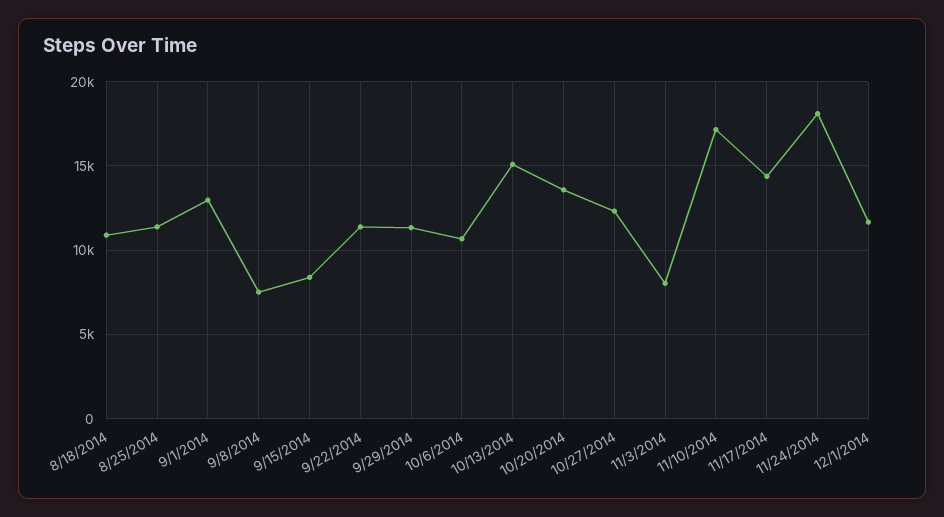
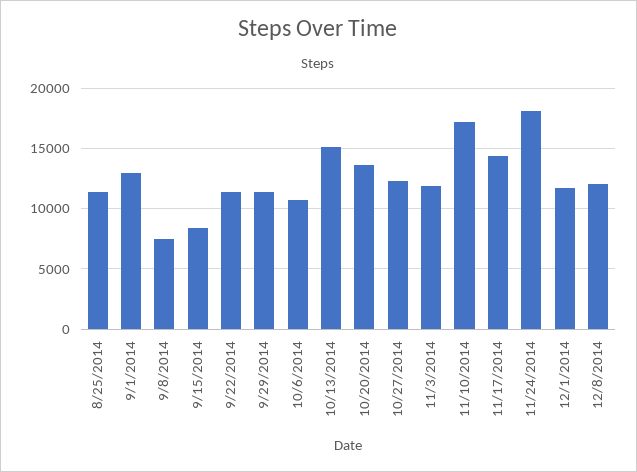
8/18/2014: 11000 -> none
11/3/2014: 8000 -> 12000
12/8/2014: none -> 12000

